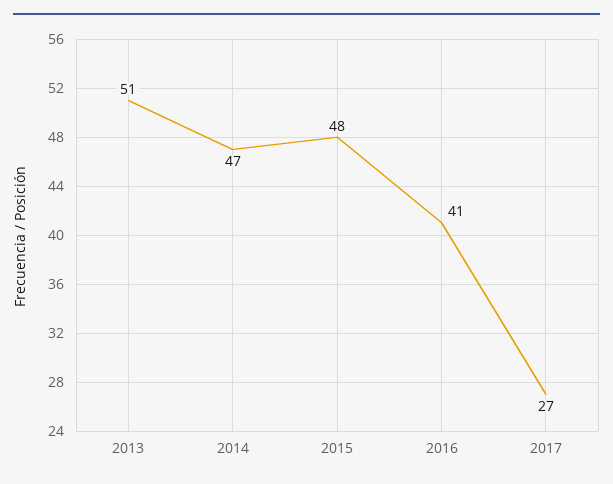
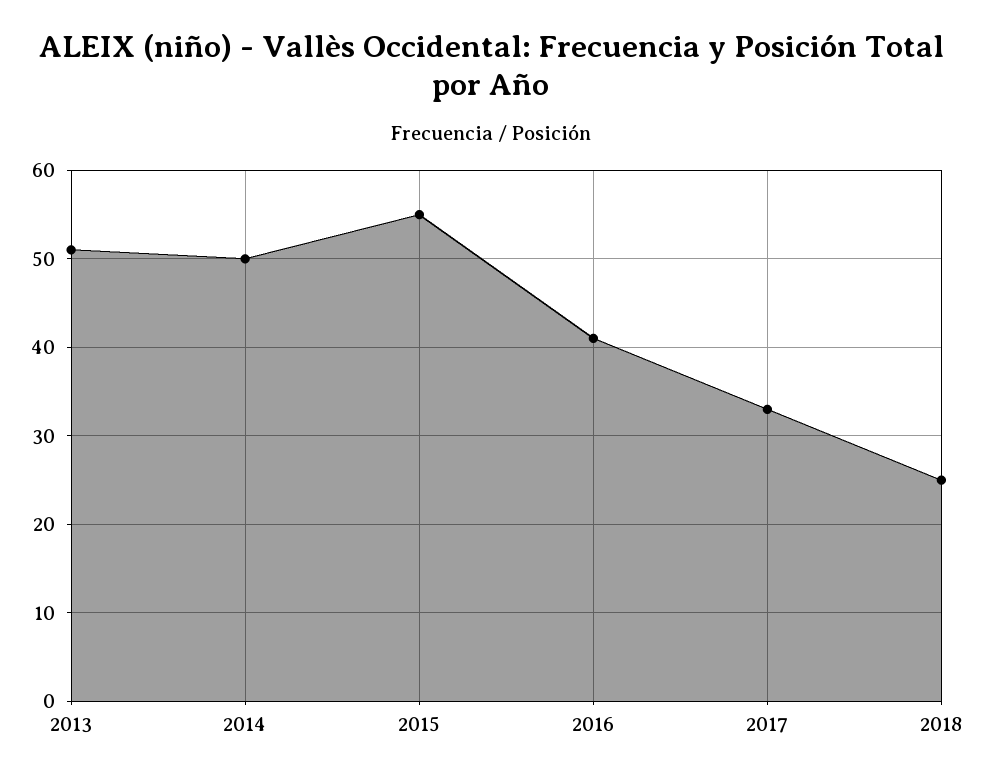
2014: 47 -> 50
2015: 48 -> 55
2017: 27 -> 33
2018: none -> 25

